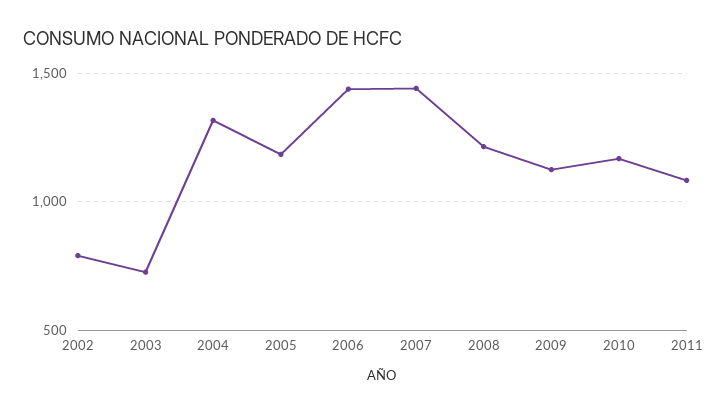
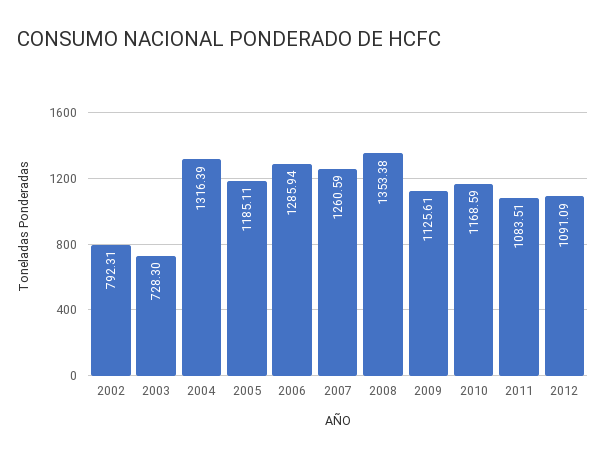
2006: 1450 -> 1285.94
2007: 1450 -> 1260.59
2008: 1200 -> 1353.38
2012: none -> 1091.09

